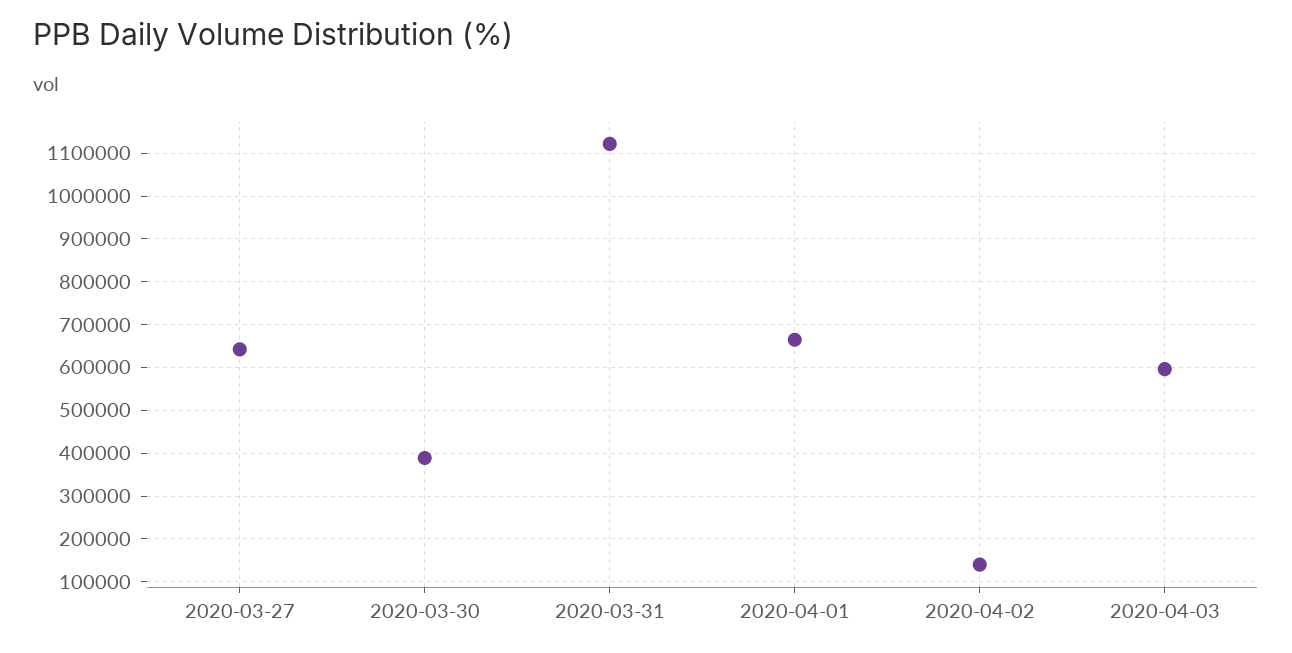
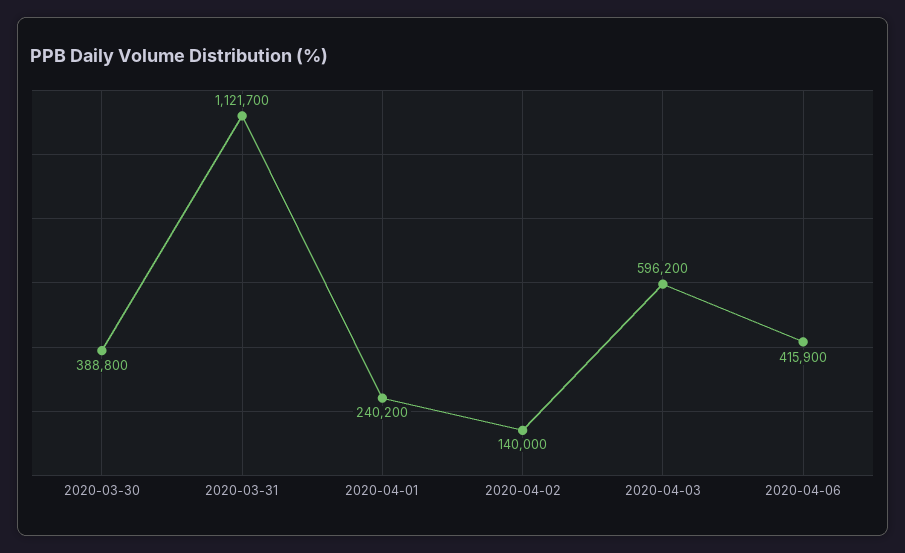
2020-03-27: 640000 -> none
2020-04-01: 660000 -> 240200
2020-04-06: none -> 415900

